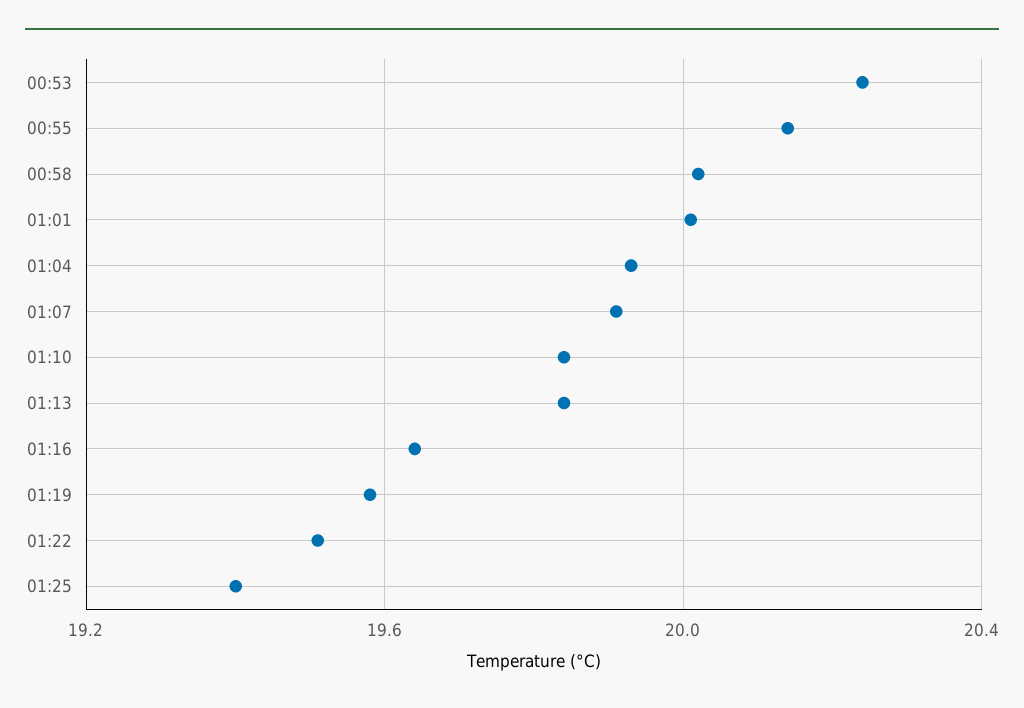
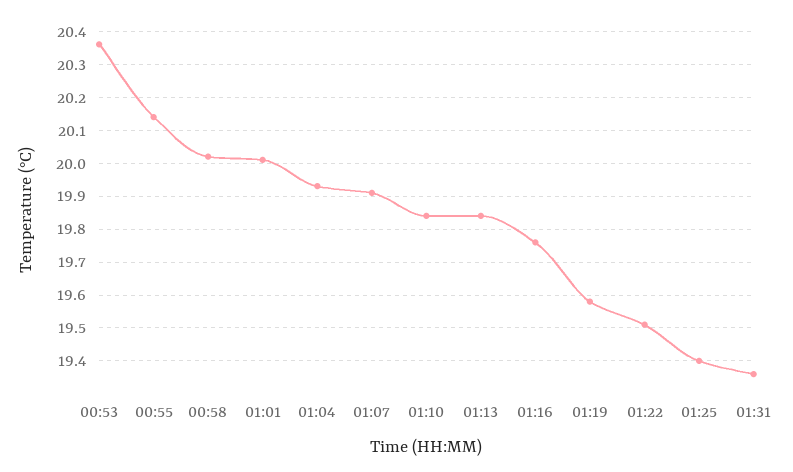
00:53: 20.25 -> 20.35
01:16: 19.65 -> 19.75
01:31: none -> 19.35

